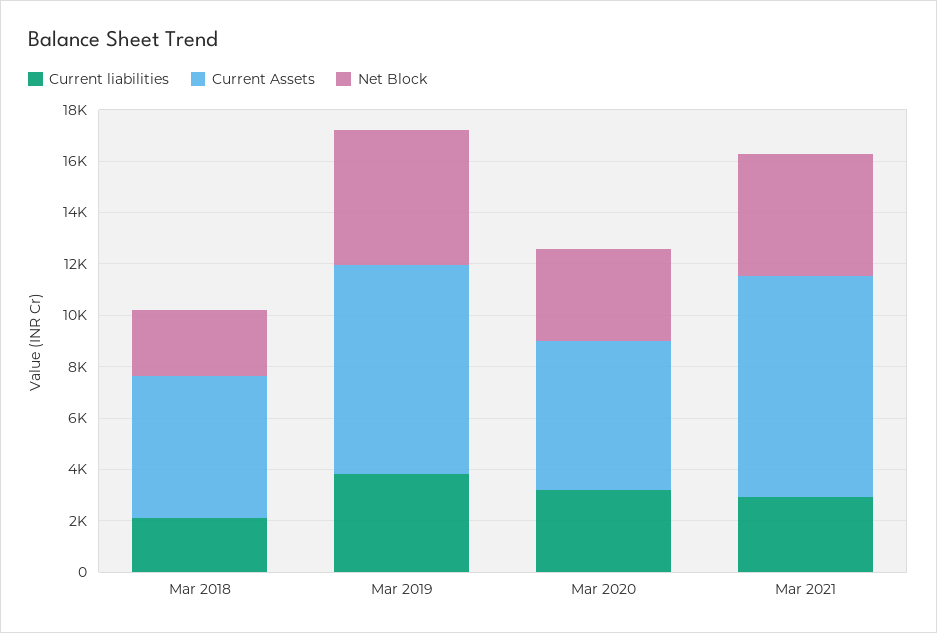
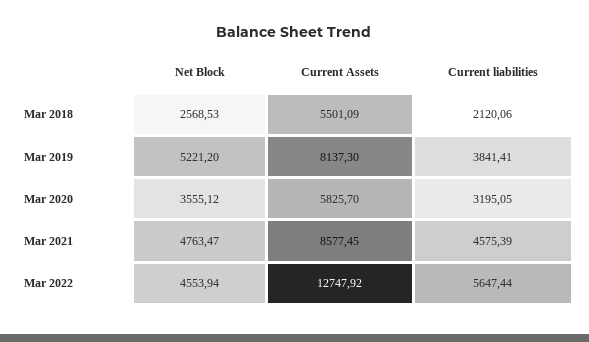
Current liabilities, Mar 2021: 3000 -> 4575.39
Net Block, Mar 2022: none -> 4553.94
Current Assets, Mar 2022: none -> 12747.92
Current liabilities, Mar 2022: none -> 5647.44

